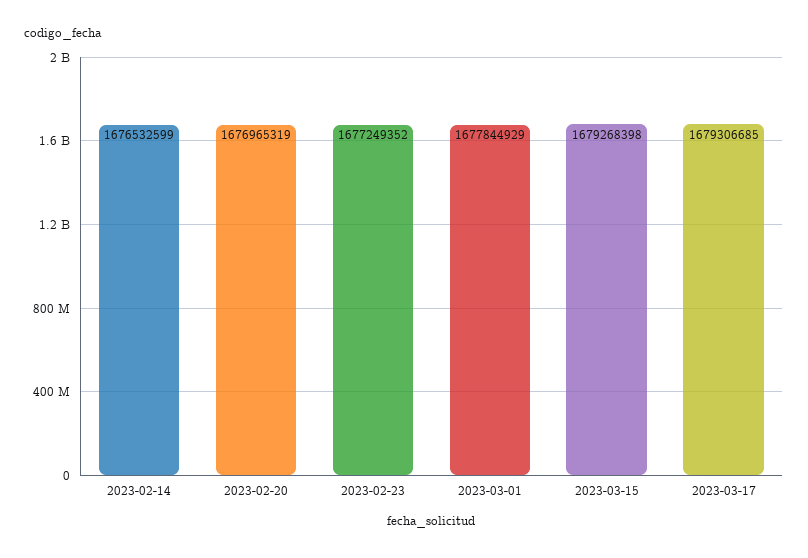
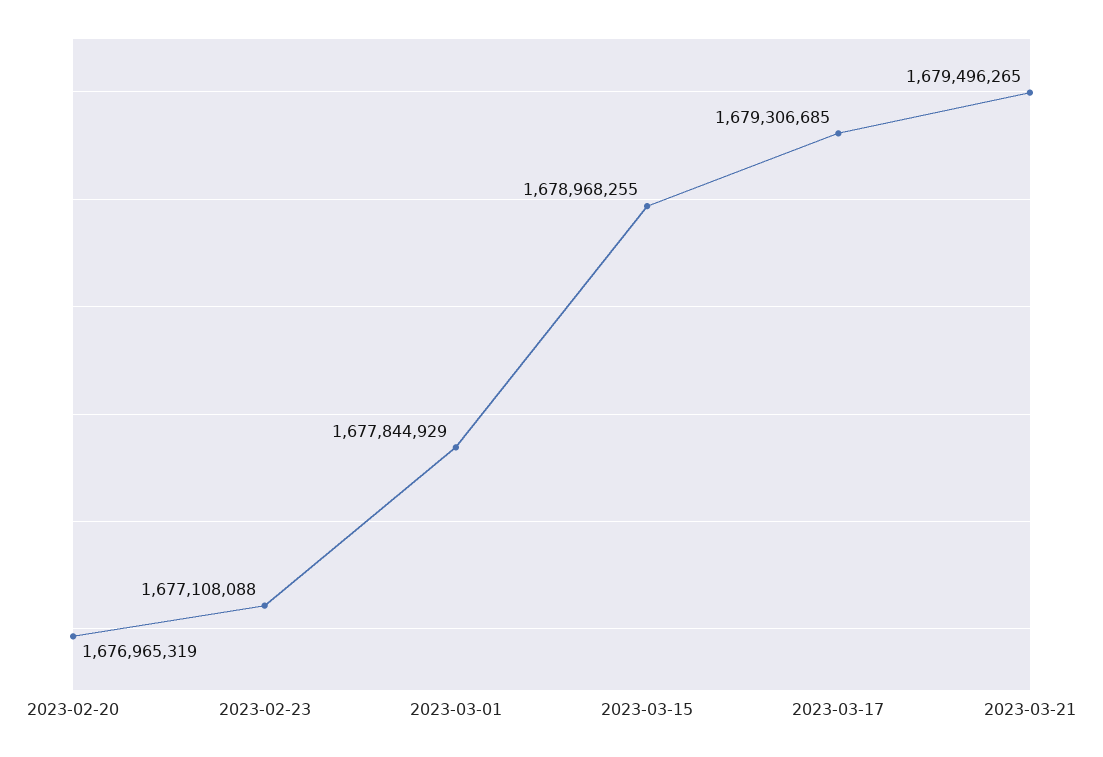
2023-02-14: 1676532599 -> none
2023-02-23: 1677249352 -> 1677108088
2023-03-15: 1679268398 -> 1678968255
2023-03-21: none -> 1679496265

